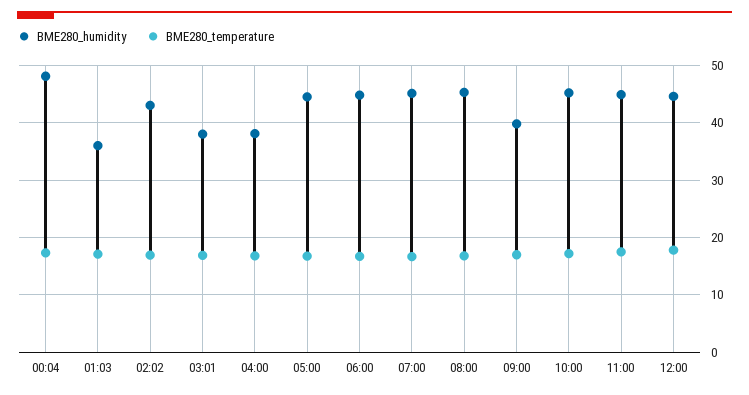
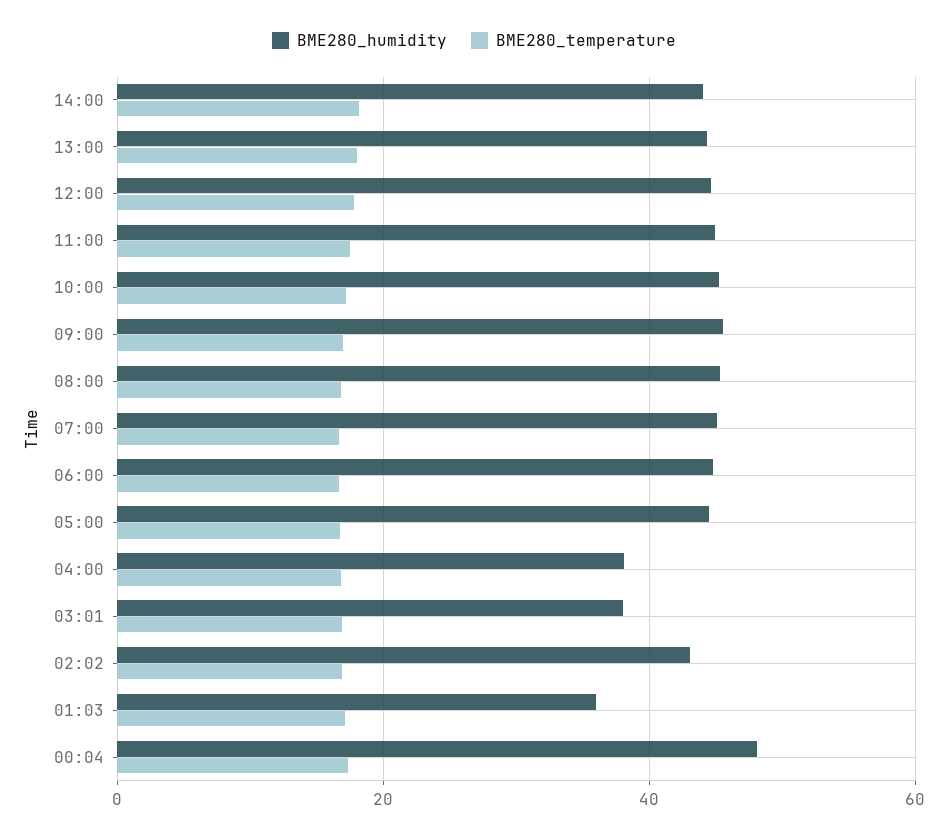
BME280_humidity, 09:00: 40 -> 46
BME280_humidity, 14:00: none -> 44
BME280_temperature, 14:00: none -> 18
BME280_humidity, 13:00: none -> 44
BME280_temperature, 13:00: none -> 18

